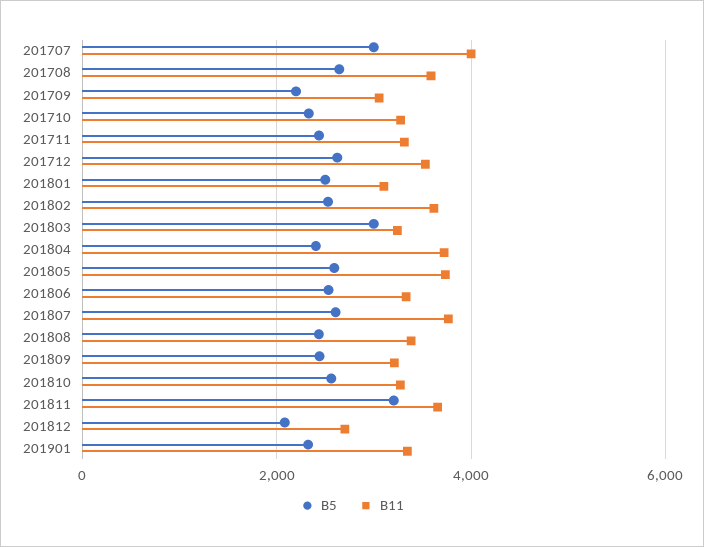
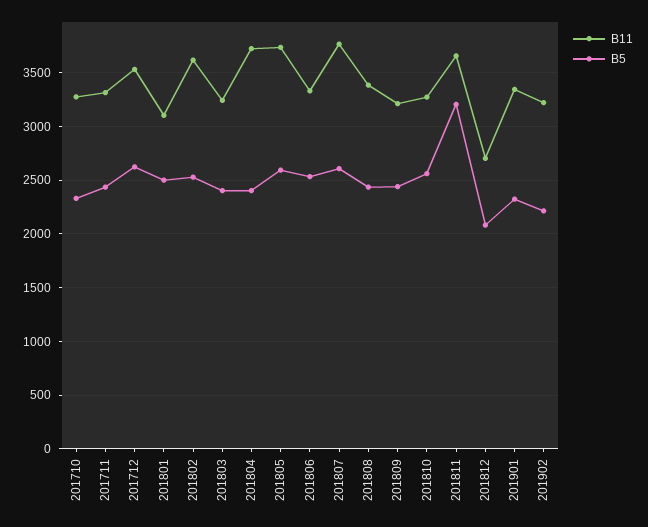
B5, 201707: 3000 -> none
B11, 201707: 4000 -> none
B5, 201708: 2600 -> none
B11, 201708: 3600 -> none
B5, 201709: 2200 -> none
B11, 201709: 3000 -> none
B5, 201803: 3000 -> 2400
B11, 201902: none -> 3200
B5, 201902: none -> 2200

